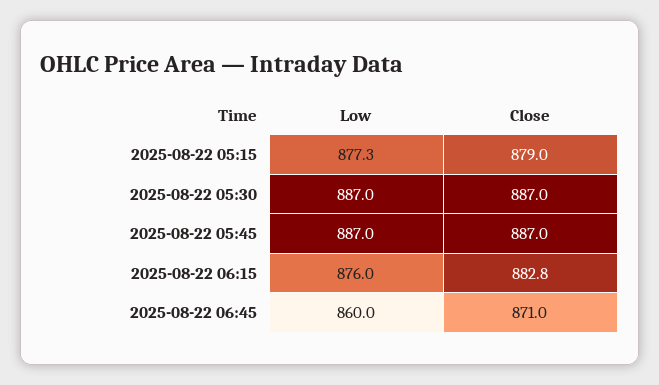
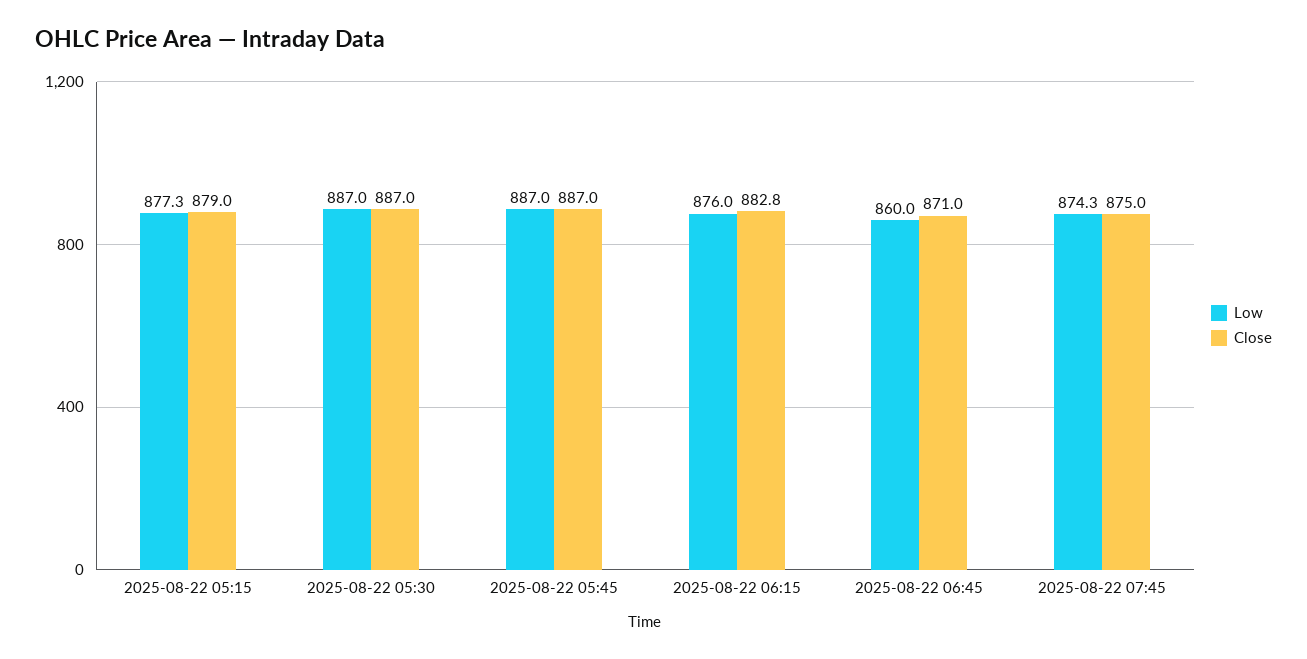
Low, 2025-08-22 07:45: none -> 874.3
Close, 2025-08-22 07:45: none -> 875

